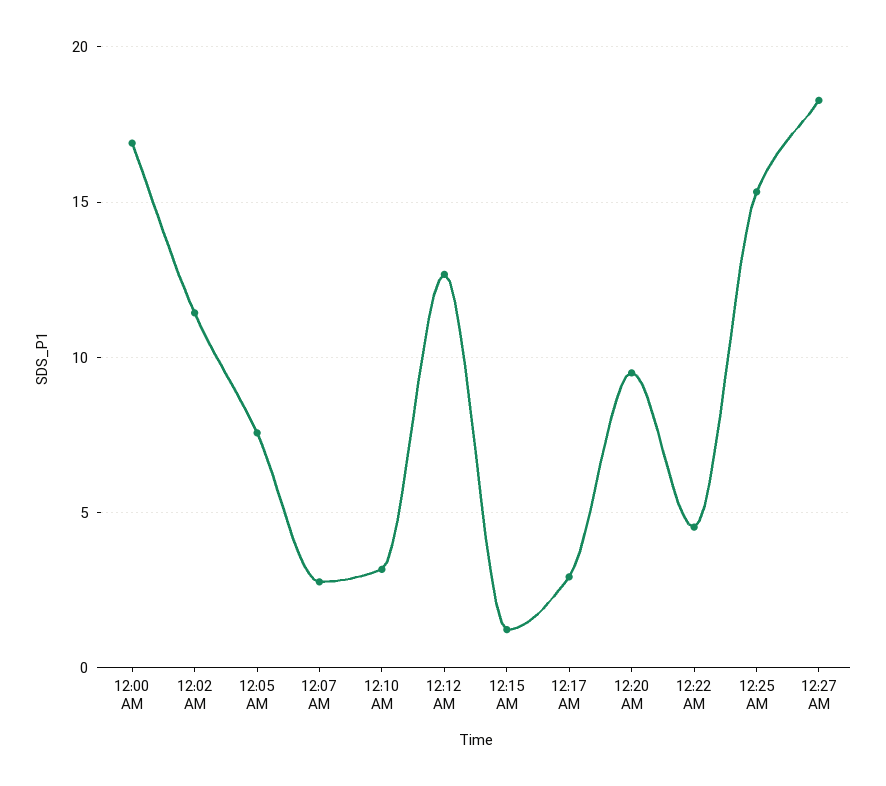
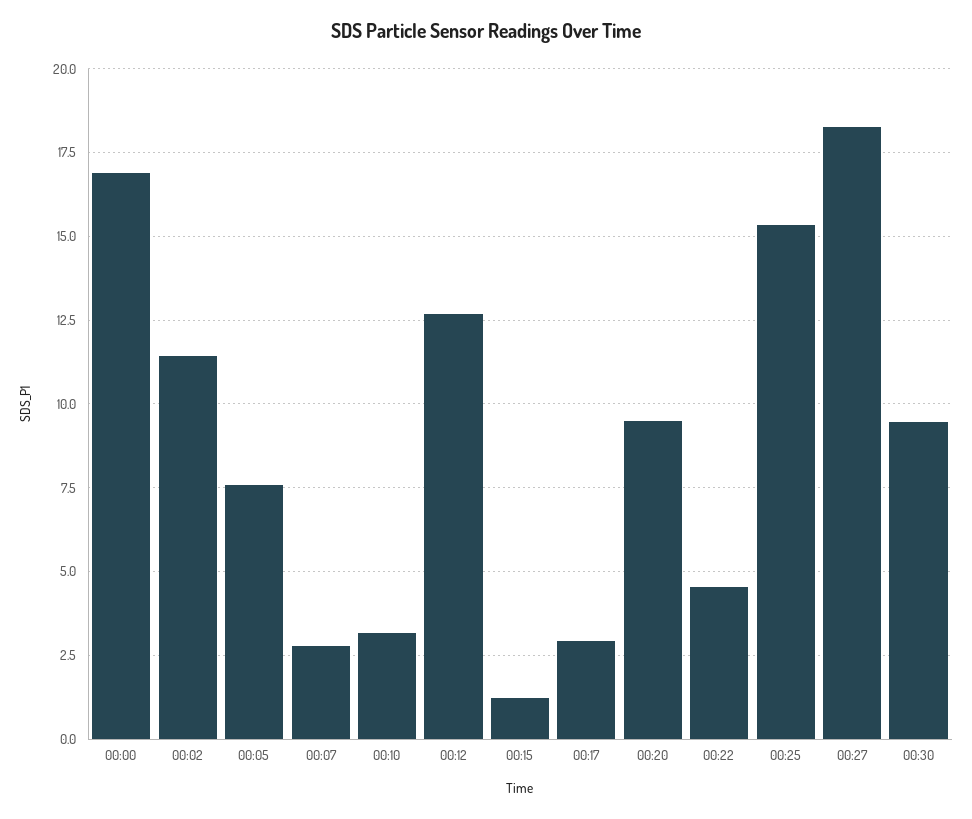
00:30: none -> 9.5

